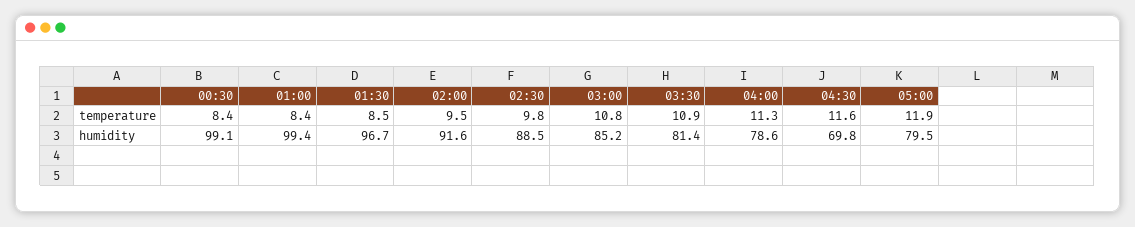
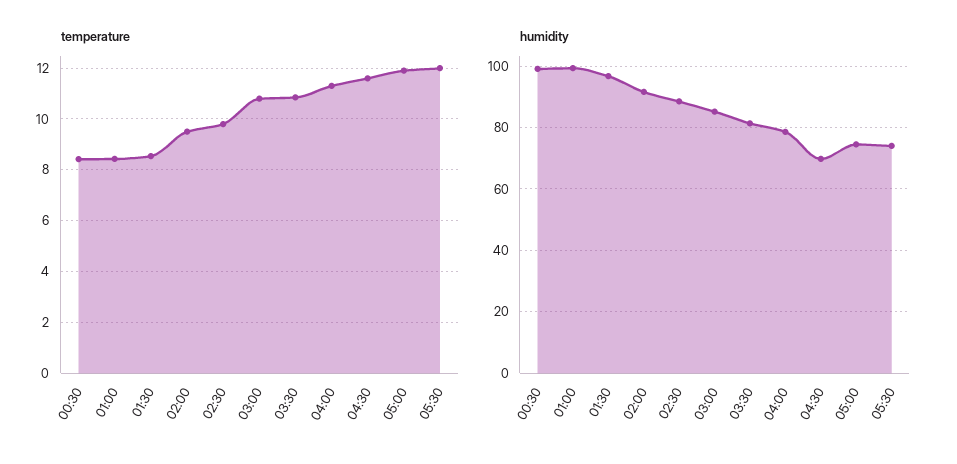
humidity, 05:00: 79.5 -> 74
temperature, 05:30: none -> 12
humidity, 05:30: none -> 74

